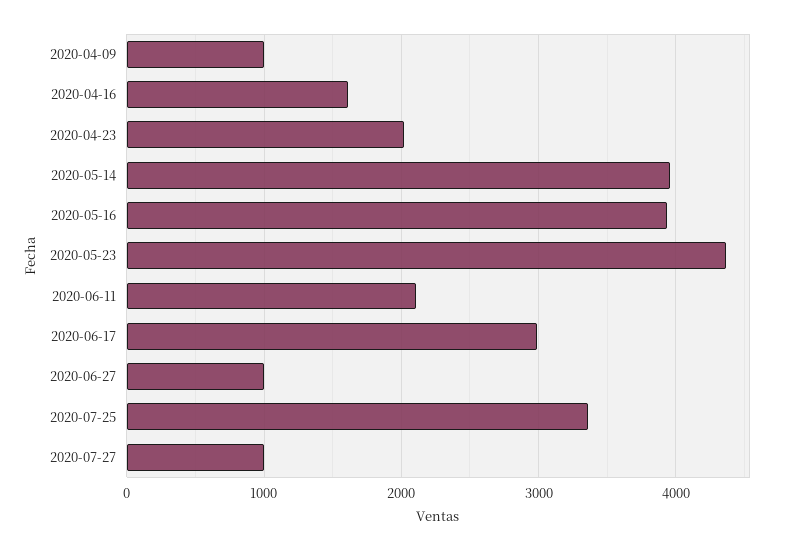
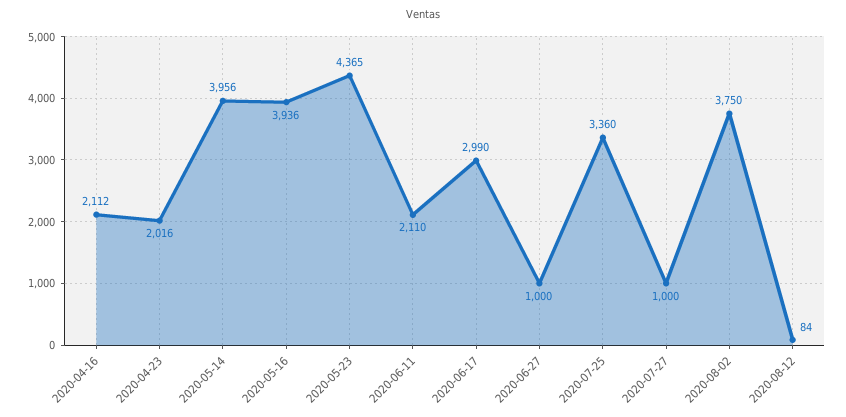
2020-04-09: 1000 -> none
2020-04-16: 1600 -> 2112
2020-08-02: none -> 3750
2020-08-12: none -> 84

